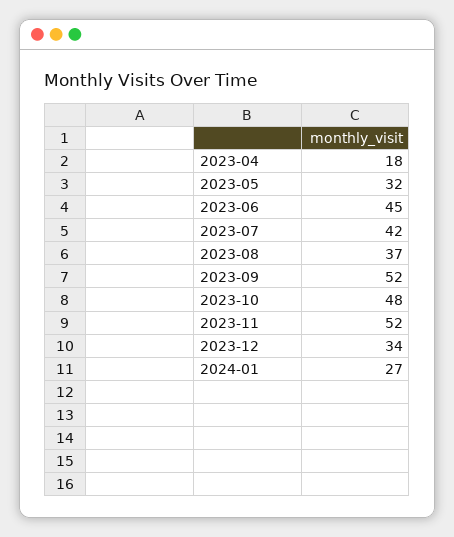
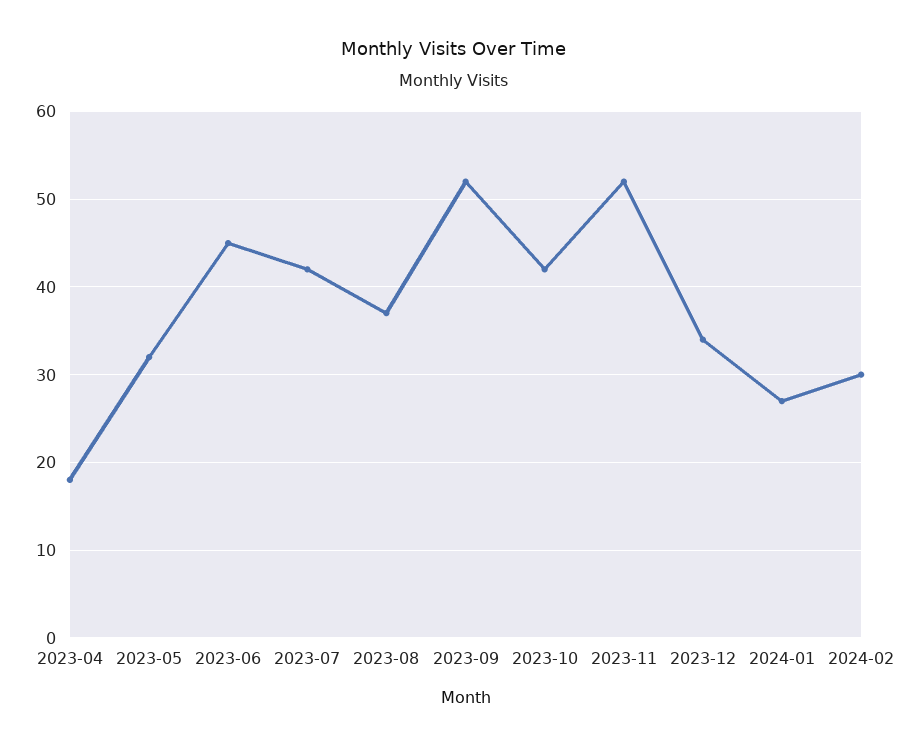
2023-10: 48 -> 42
2024-02: none -> 30

